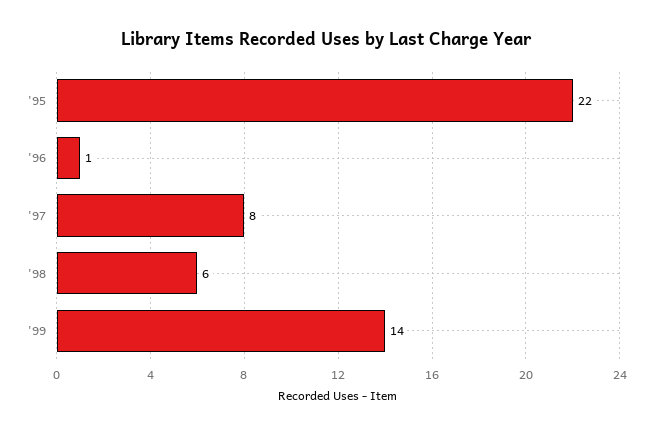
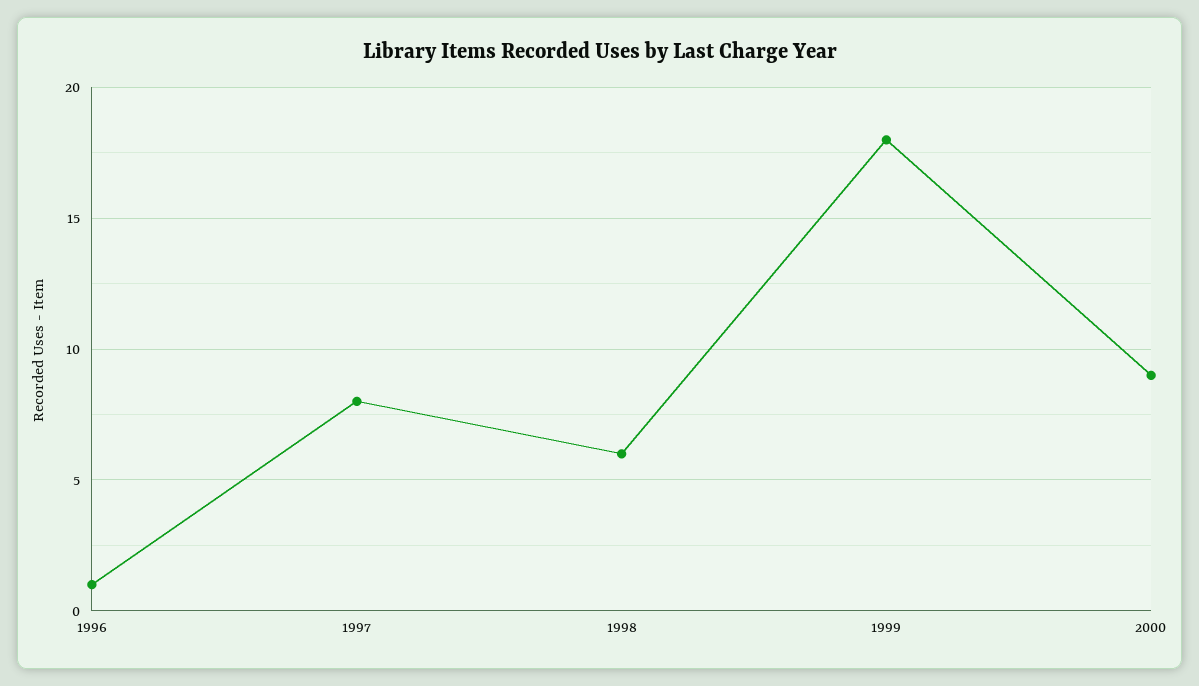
'95: 22 -> none
'99: 14 -> 18
2000: none -> 9

